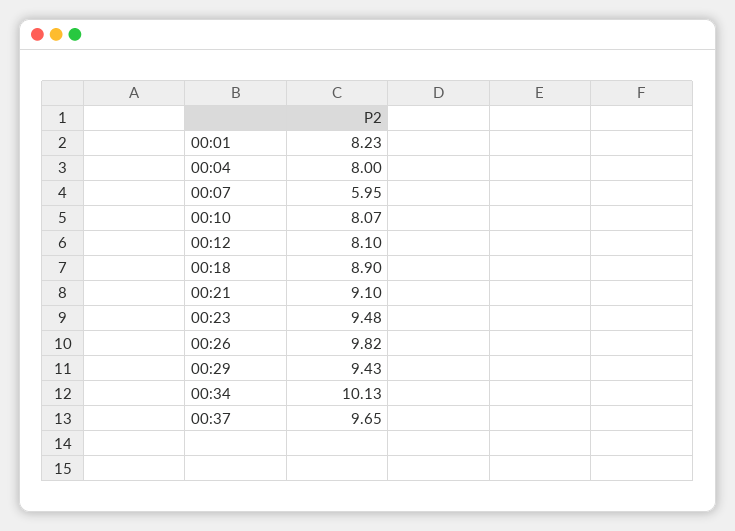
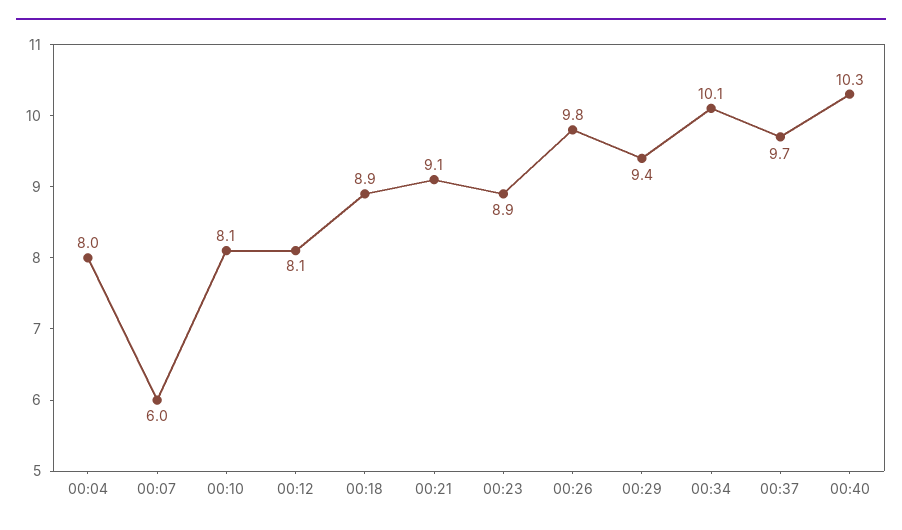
00:01: 8.23 -> none
00:23: 9.48 -> 8.9
00:40: none -> 10.3

